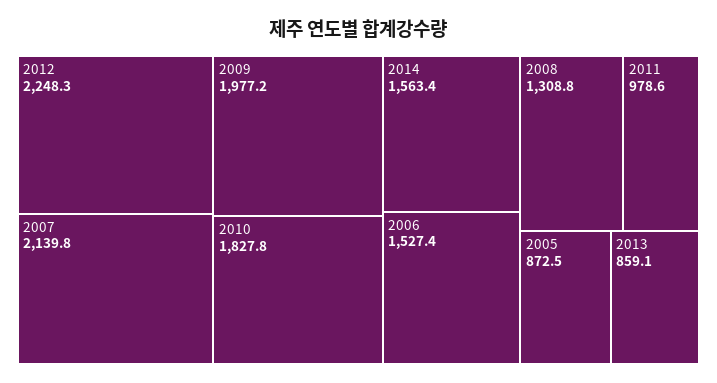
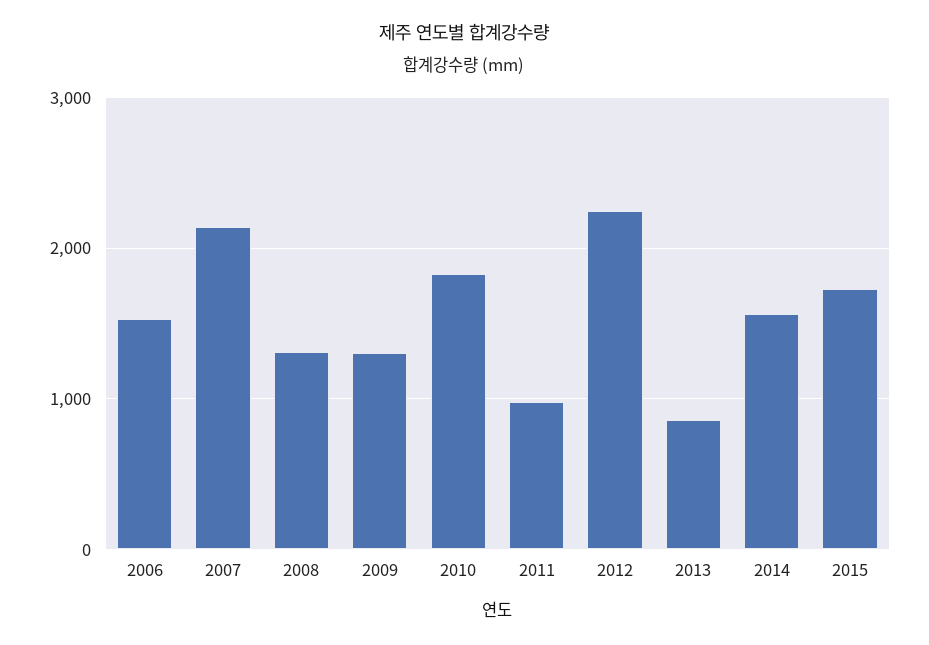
2009: 1977.2 -> 1300
2005: 872.5 -> none
2015: none -> 1700

